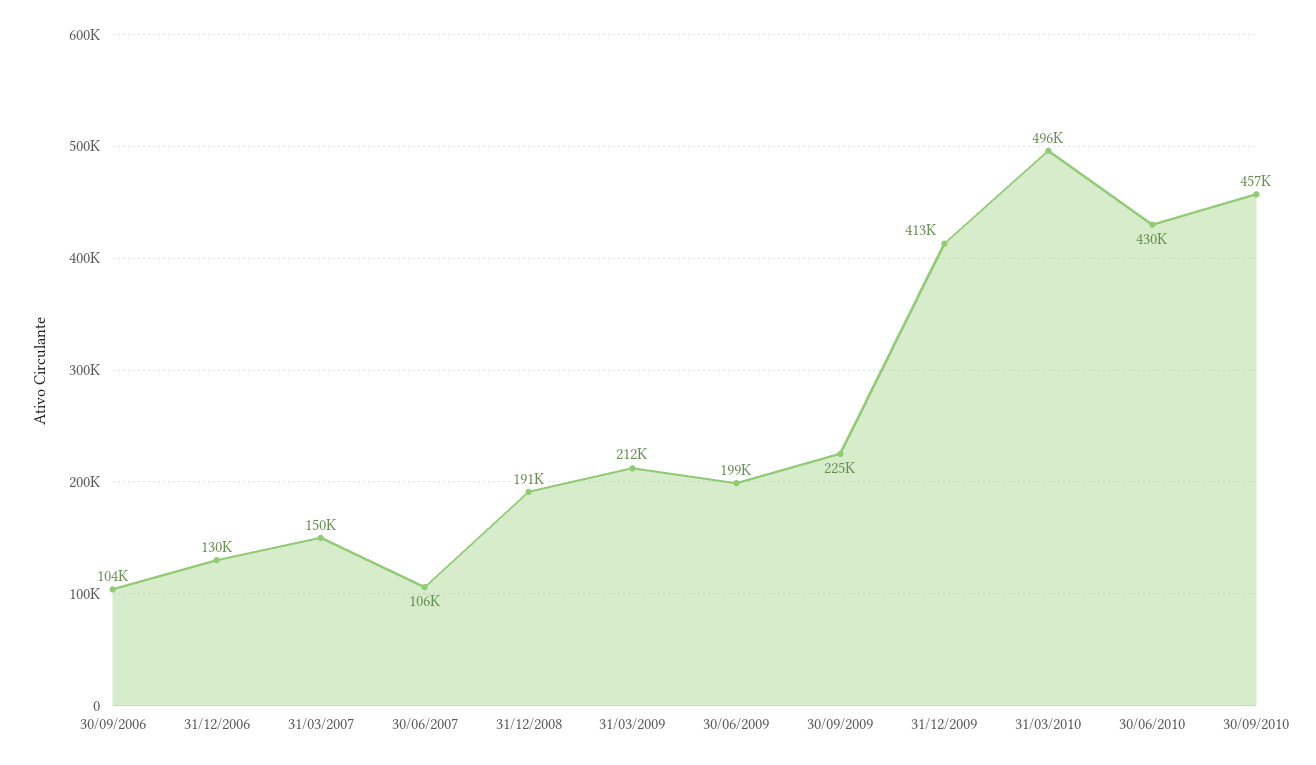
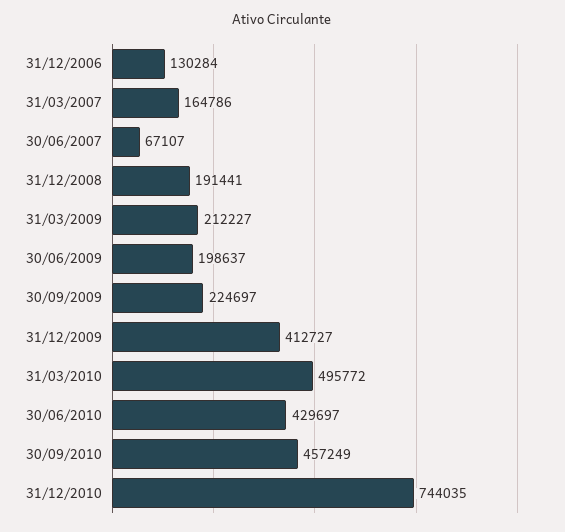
30/09/2006: 104000 -> none
31/03/2007: 150000 -> 164786
30/06/2007: 106000 -> 67107
31/12/2010: none -> 744035

